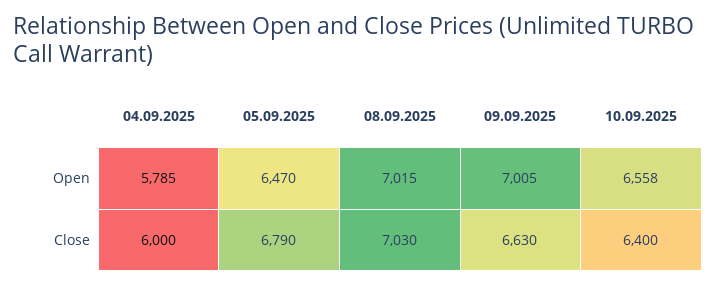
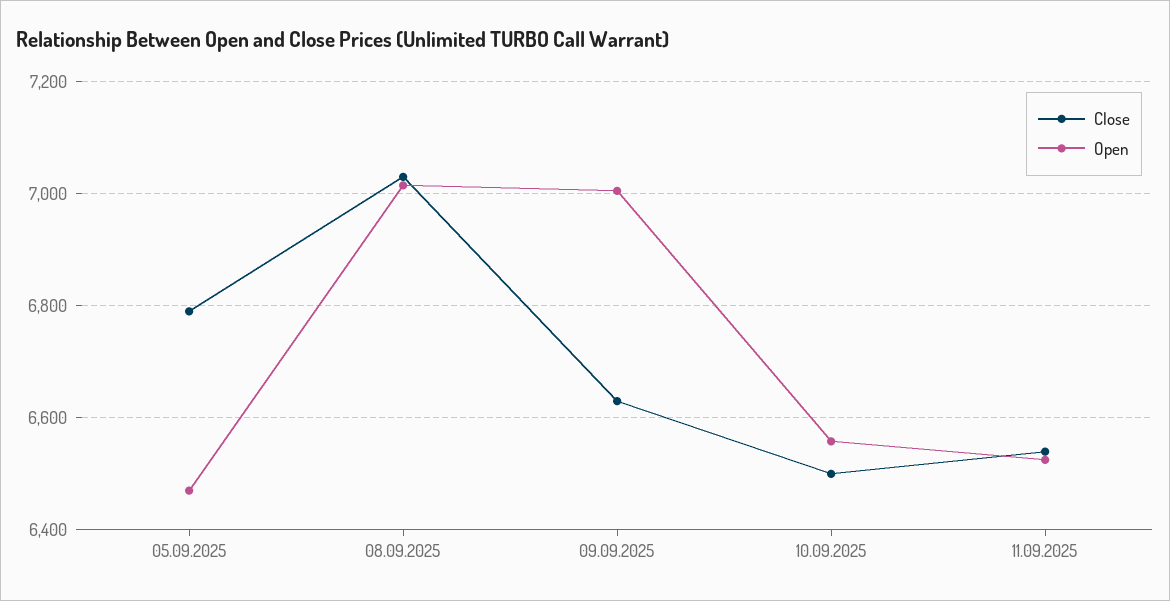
Open, 04.09.2025: 5785 -> none
Close, 04.09.2025: 6000 -> none
Close, 10.09.2025: 6400 -> 6500
Close, 11.09.2025: none -> 6540
Open, 11.09.2025: none -> 6520

